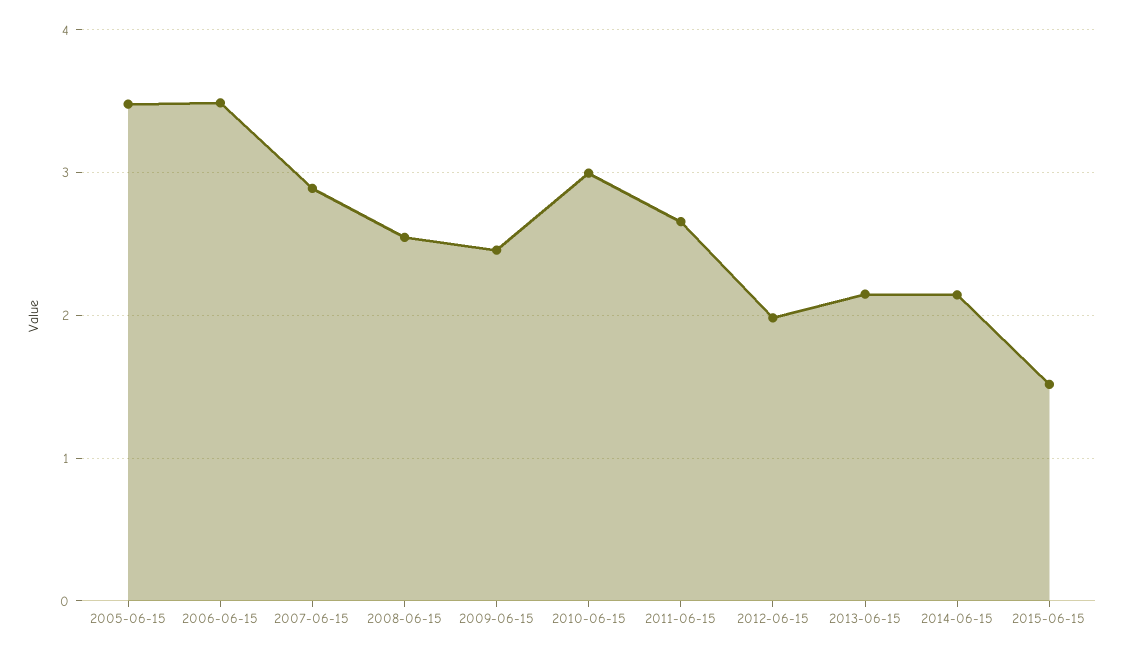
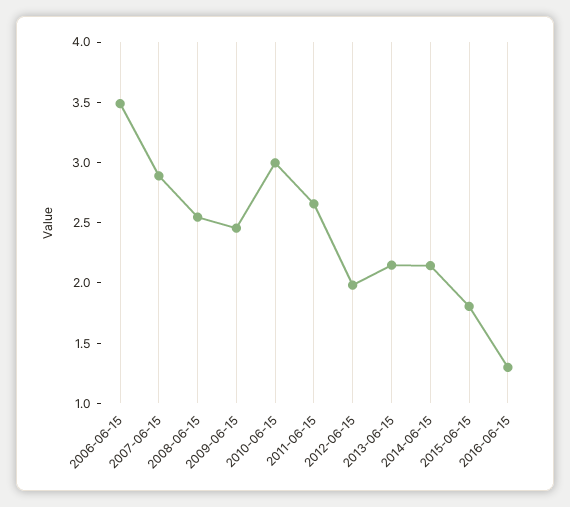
2005-06-15: 3.5 -> none
2015-06-15: 1.5 -> 1.8
2016-06-15: none -> 1.3

